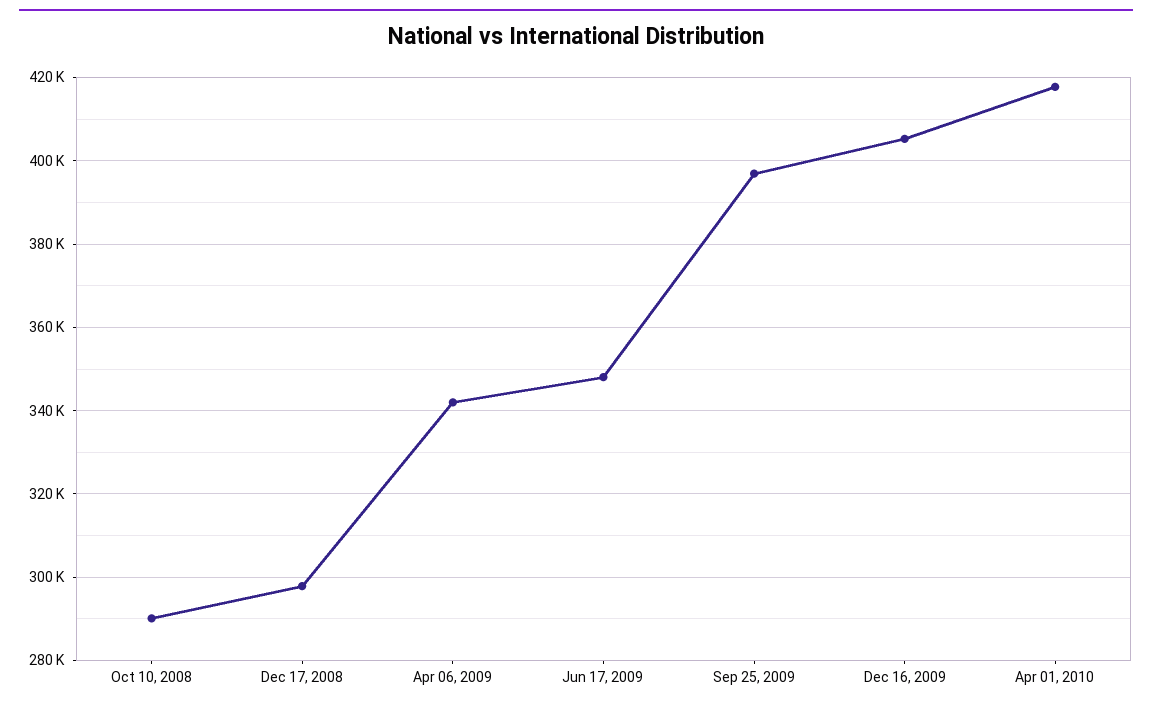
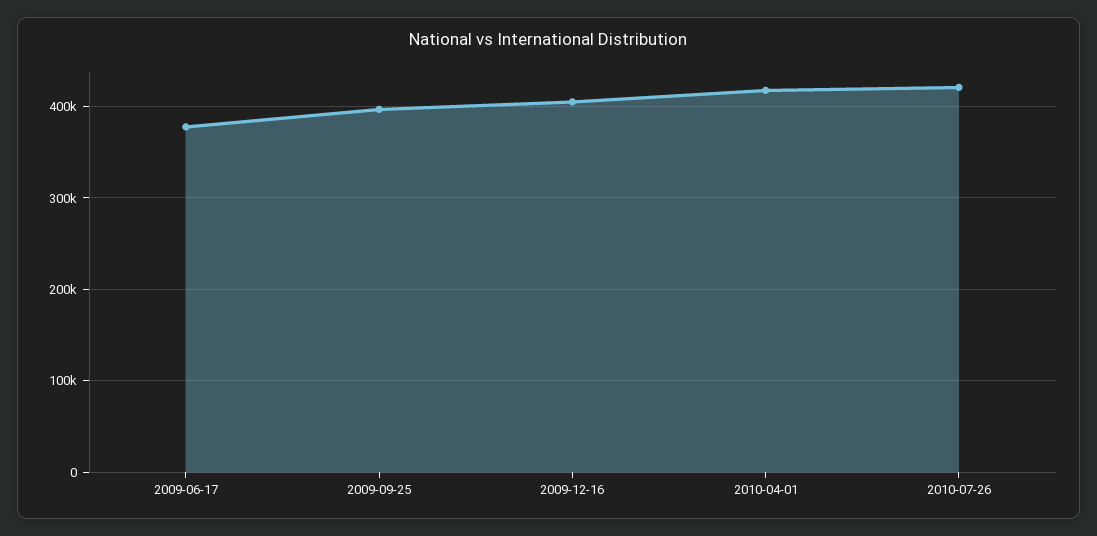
Oct 10, 2008: 290000 -> none
Dec 17, 2008: 298000 -> none
Apr 06, 2009: 342000 -> none
Jun 17, 2009: 348000 -> 380000
2010-07-26: none -> 420000

